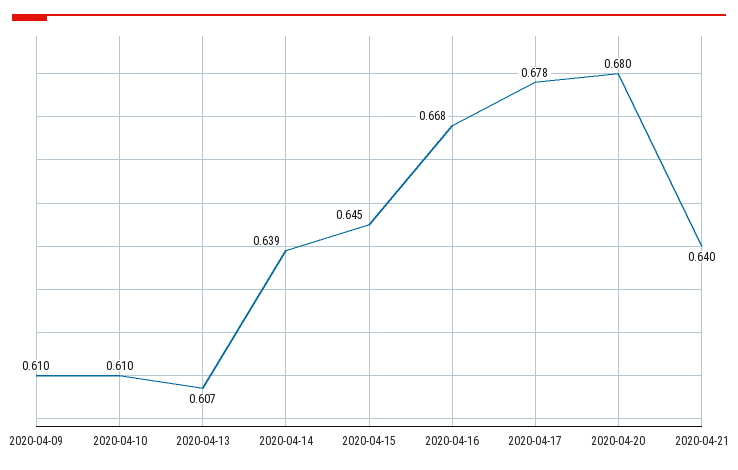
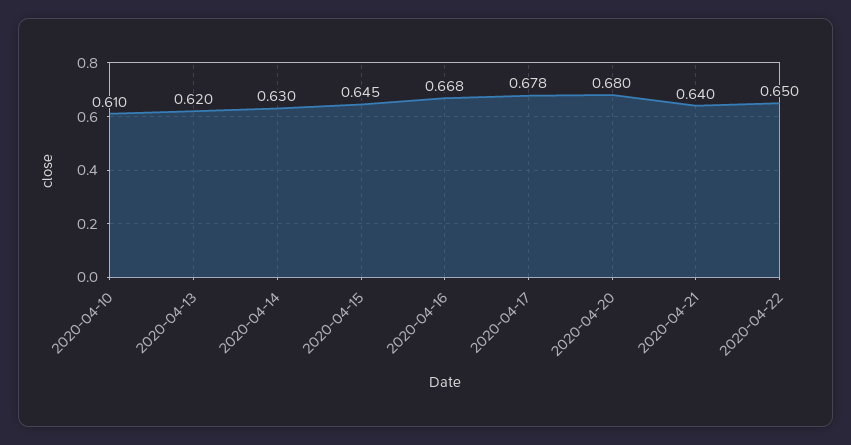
2020-04-09: 0.61 -> none
2020-04-13: 0.607 -> 0.62
2020-04-14: 0.639 -> 0.63
2020-04-22: none -> 0.65

